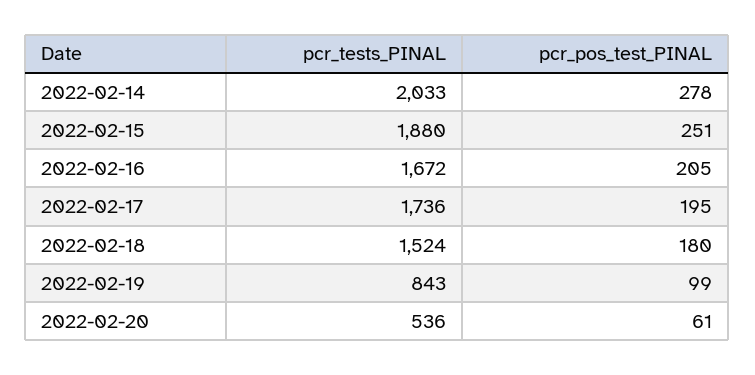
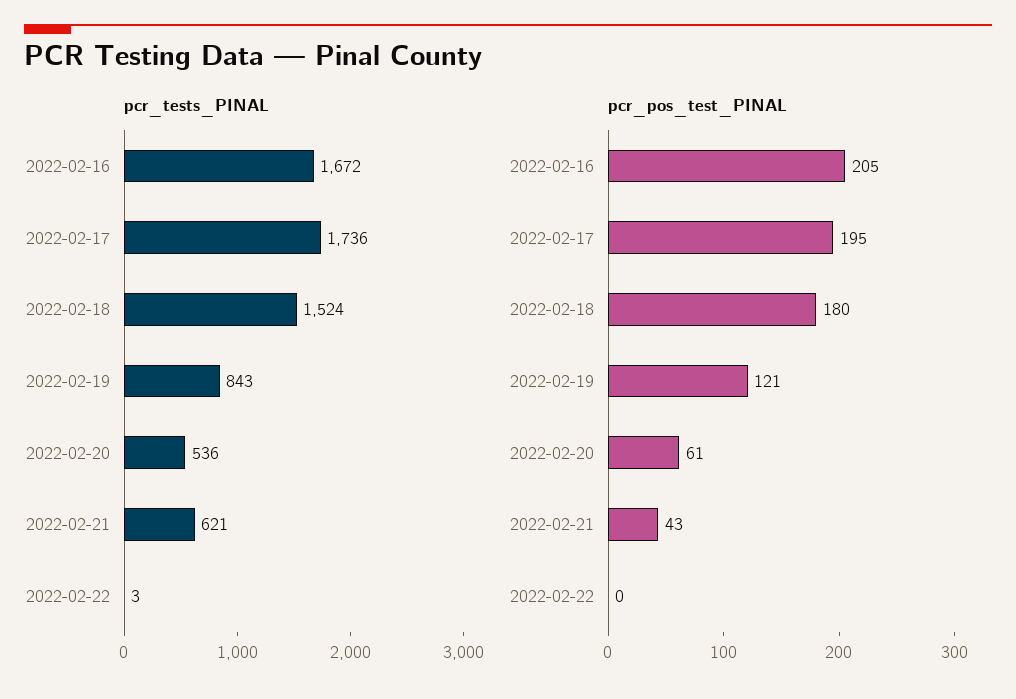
pcr_tests_PINAL, 2022-02-14: 2033 -> none
pcr_pos_test_PINAL, 2022-02-14: 278 -> none
pcr_tests_PINAL, 2022-02-15: 1880 -> none
pcr_pos_test_PINAL, 2022-02-15: 251 -> none
pcr_pos_test_PINAL, 2022-02-19: 99 -> 121
pcr_tests_PINAL, 2022-02-21: none -> 621
pcr_tests_PINAL, 2022-02-22: none -> 3
pcr_pos_test_PINAL, 2022-02-21: none -> 43
pcr_pos_test_PINAL, 2022-02-22: none -> 0

